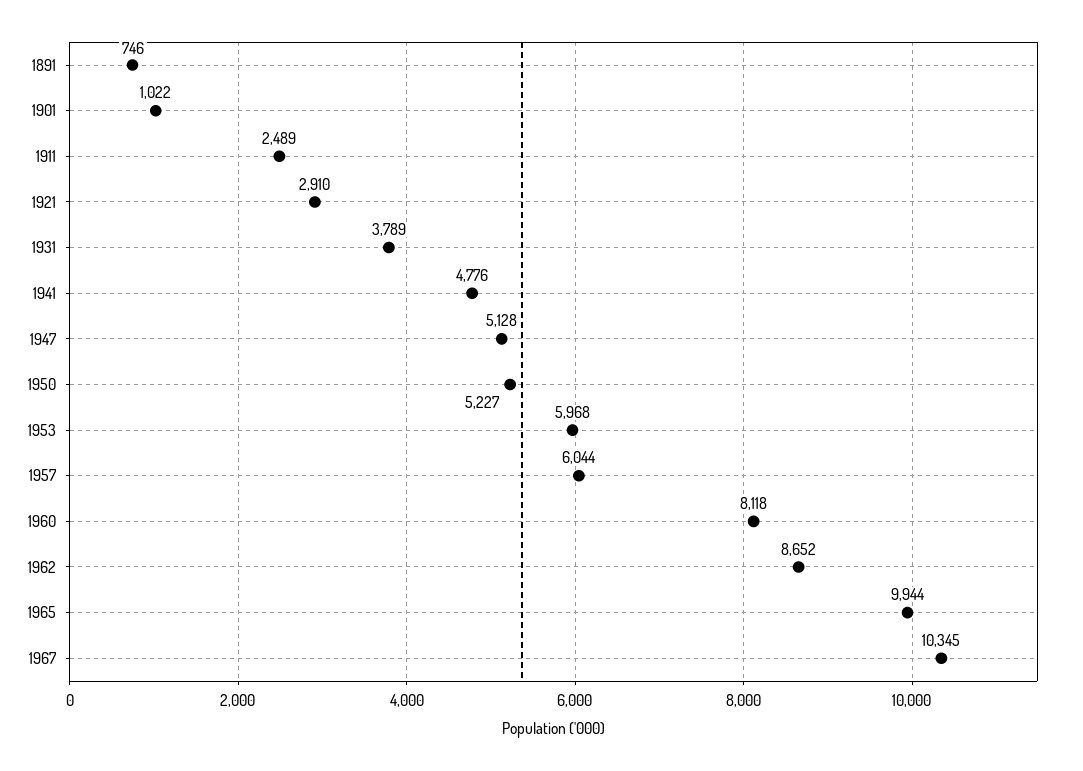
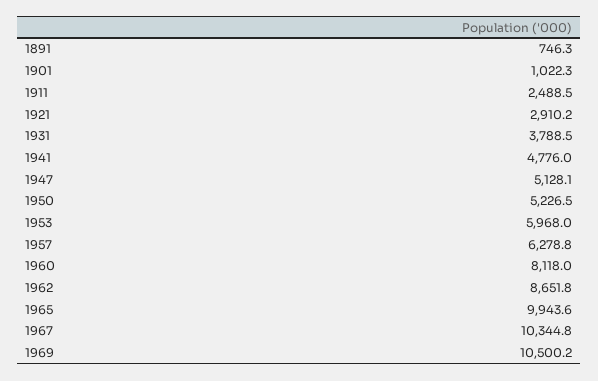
1957: 6044 -> 6278.8
1969: none -> 10500.2

